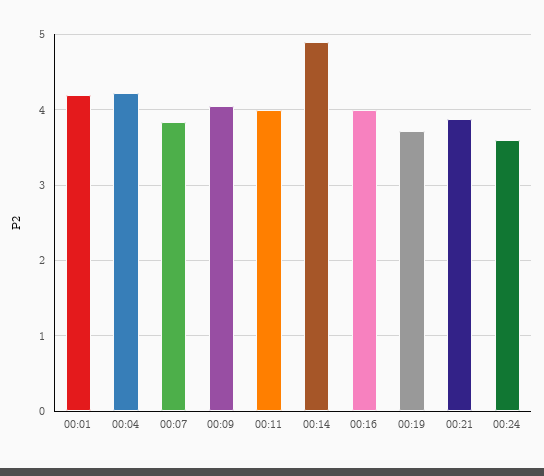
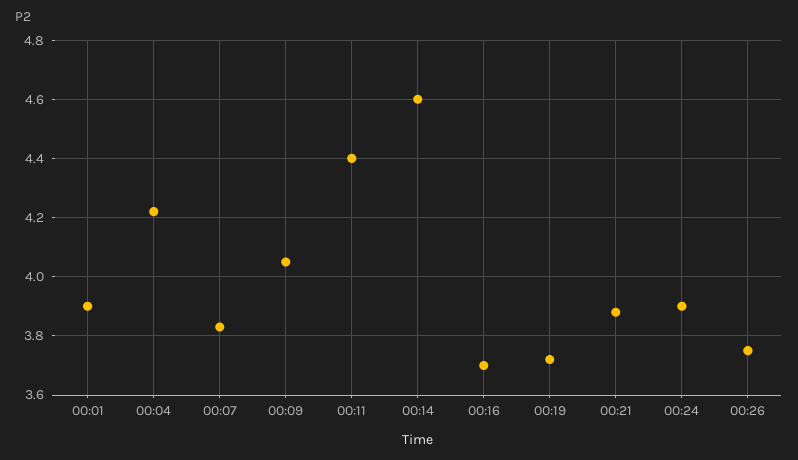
00:01: 4.2 -> 3.9
00:11: 4 -> 4.4
00:14: 4.9 -> 4.6
00:16: 4 -> 3.7
00:24: 3.6 -> 3.9
00:26: none -> 3.75

